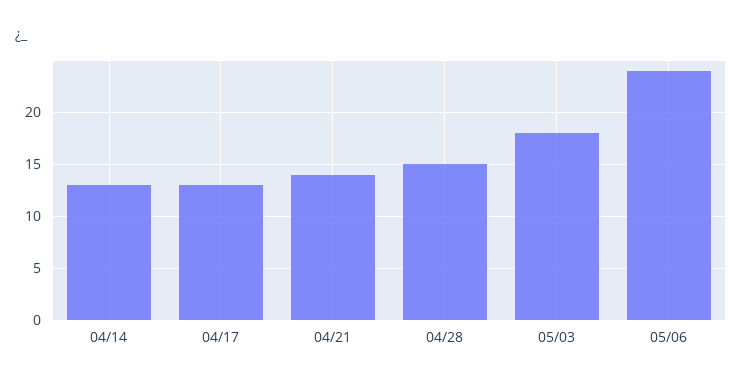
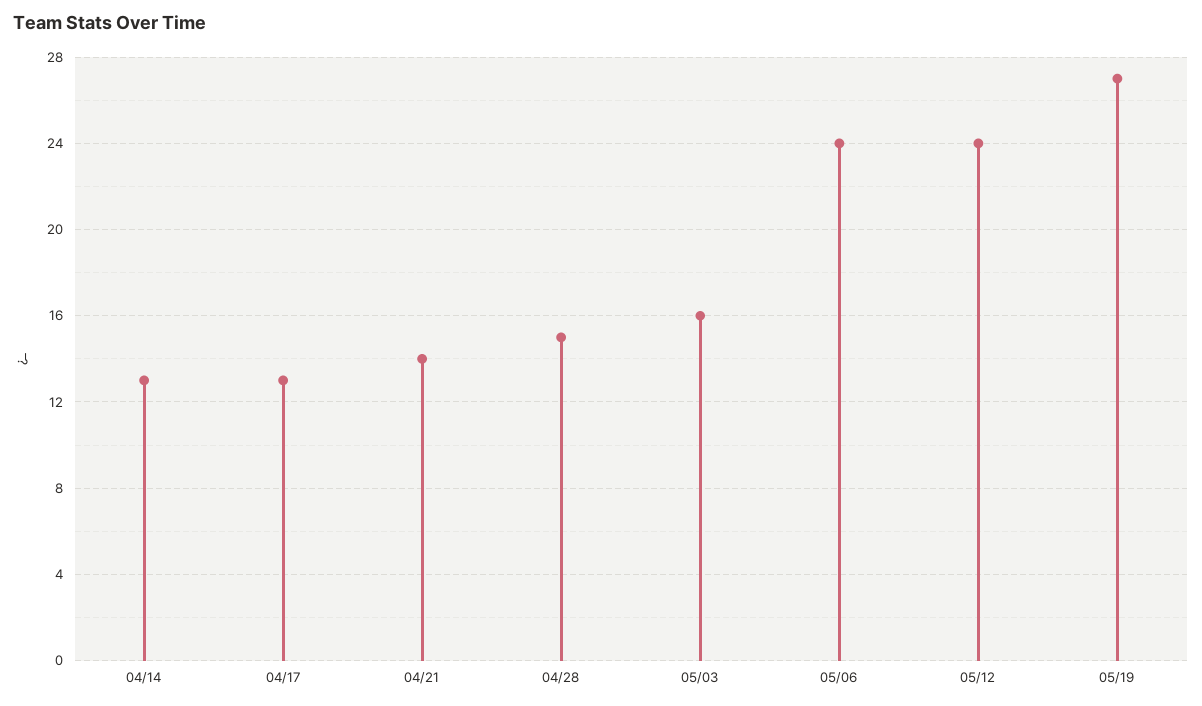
05/03: 18 -> 16
05/12: none -> 24
05/19: none -> 27

